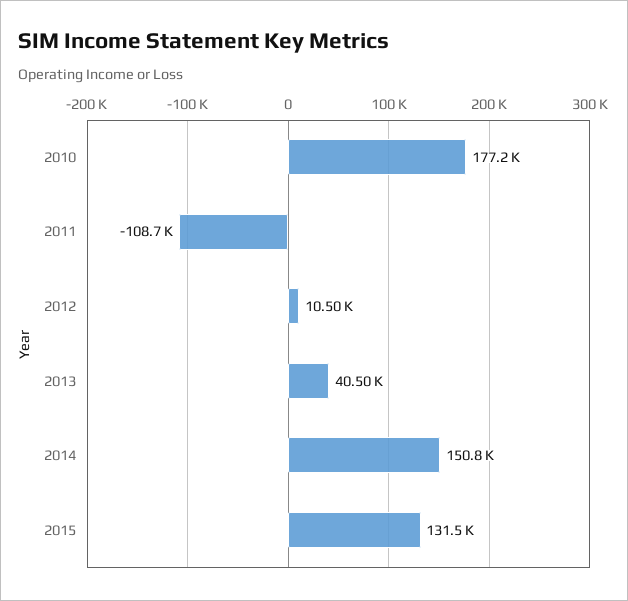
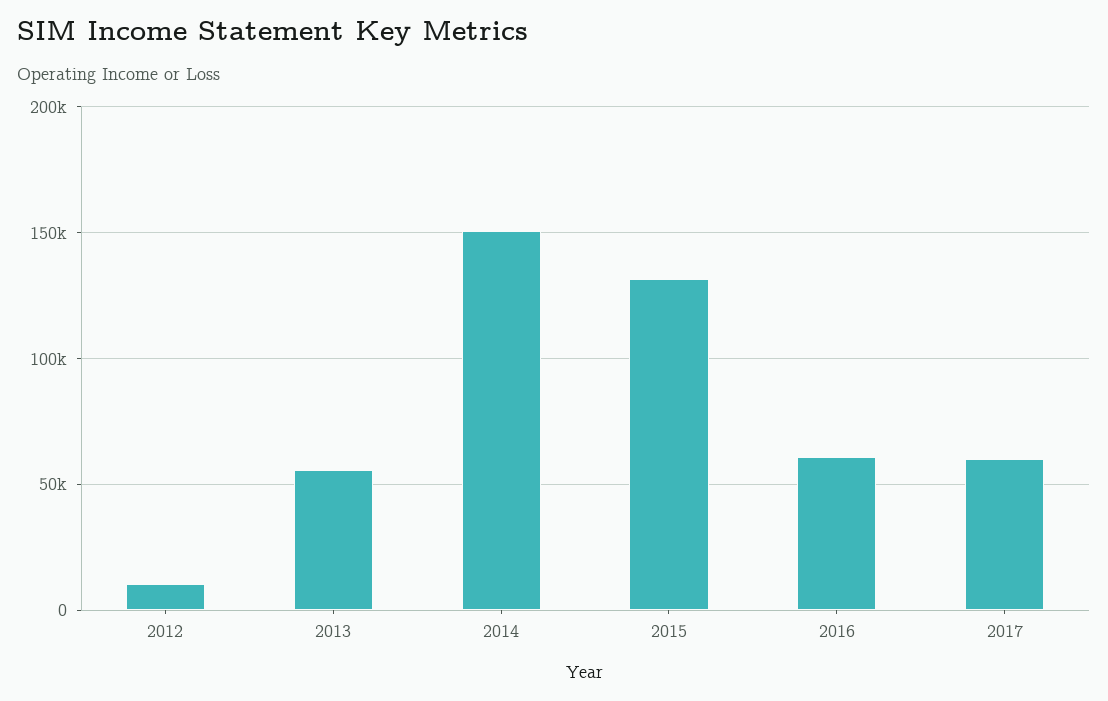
2010: 177200 -> none
2011: -108700 -> none
2013: 40500 -> 55000
2016: none -> 60000
2017: none -> 60000

